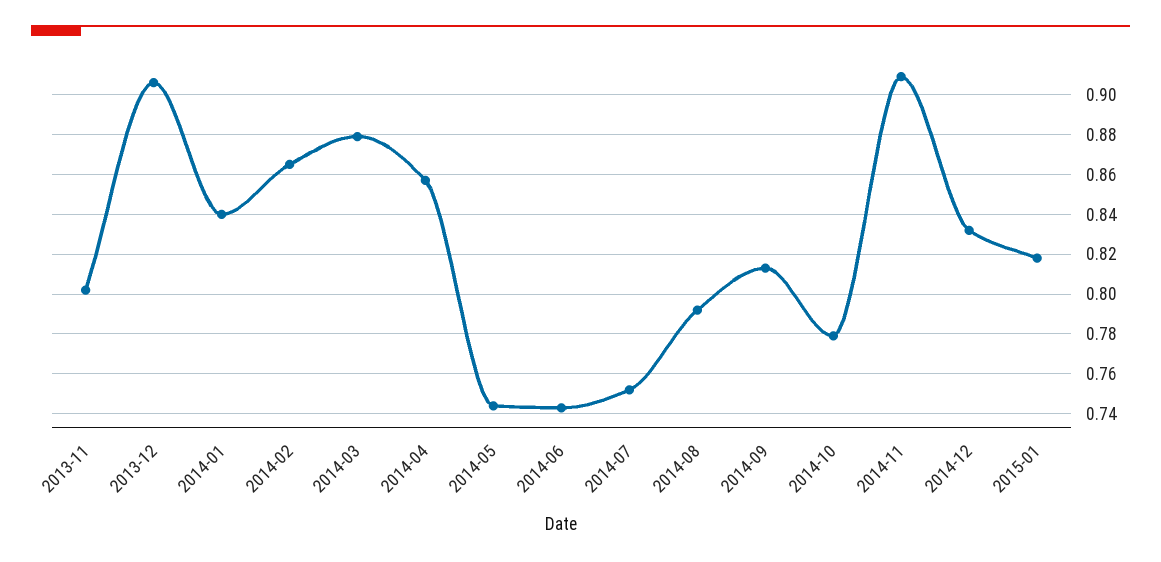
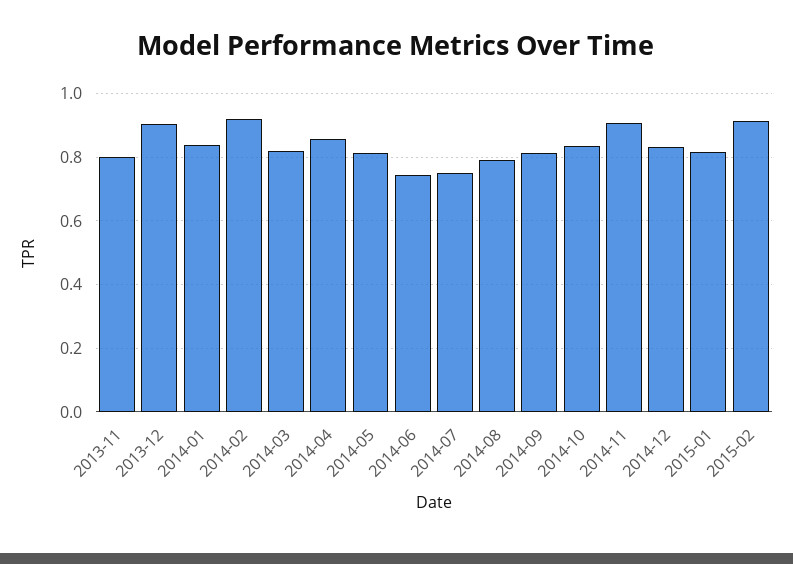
2014-02: 0.865 -> 0.92
2014-03: 0.88 -> 0.82
2014-05: 0.745 -> 0.82
2014-10: 0.78 -> 0.84
2015-02: none -> 0.92

